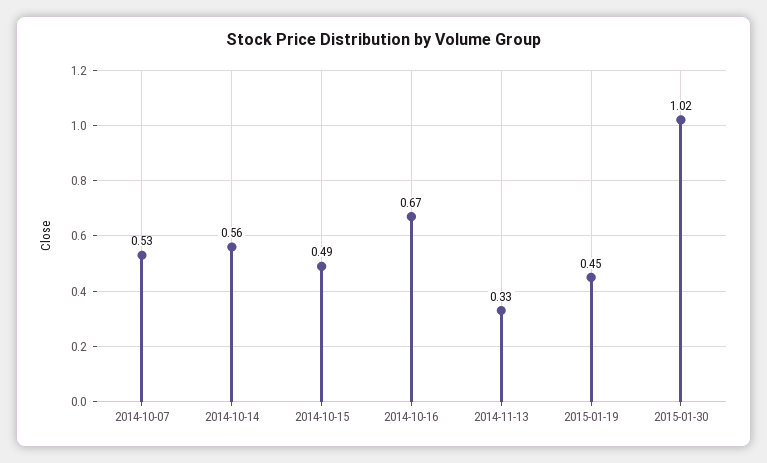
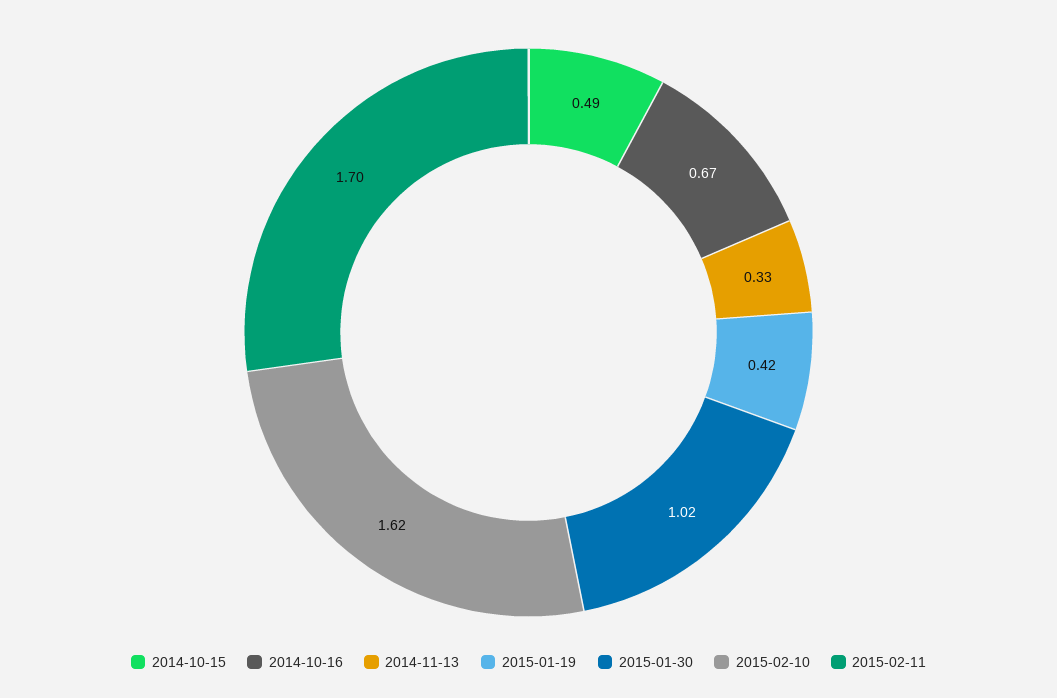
2014-10-07: 0.53 -> none
2014-10-14: 0.56 -> none
2015-01-19: 0.45 -> 0.42
2015-02-10: none -> 1.62
2015-02-11: none -> 1.7

